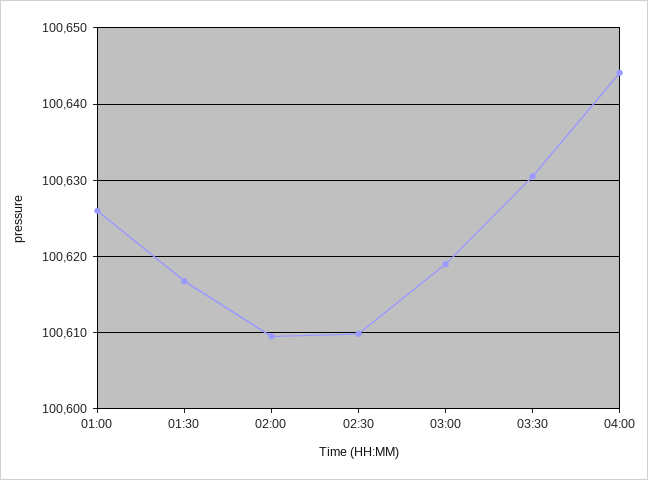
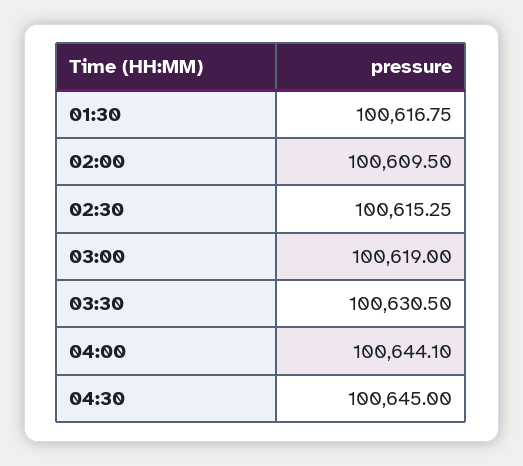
01:00: 100626 -> none
02:30: 100610 -> 100615.25
04:30: none -> 100645

